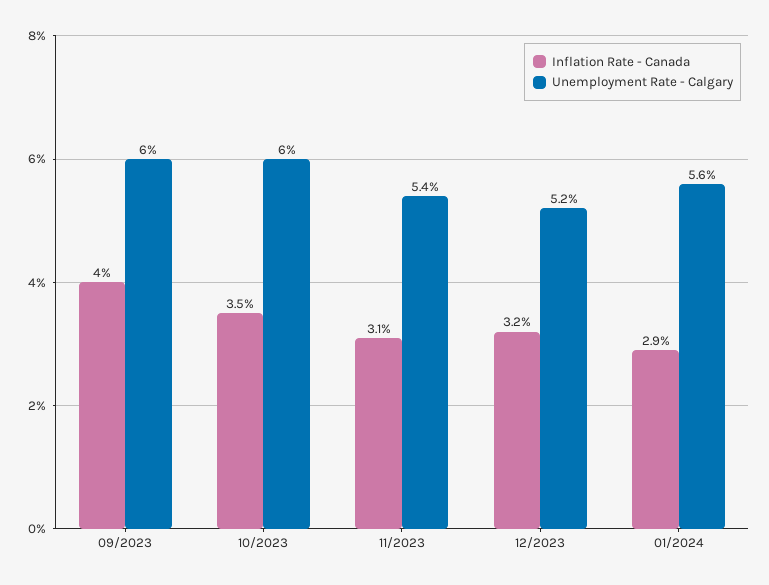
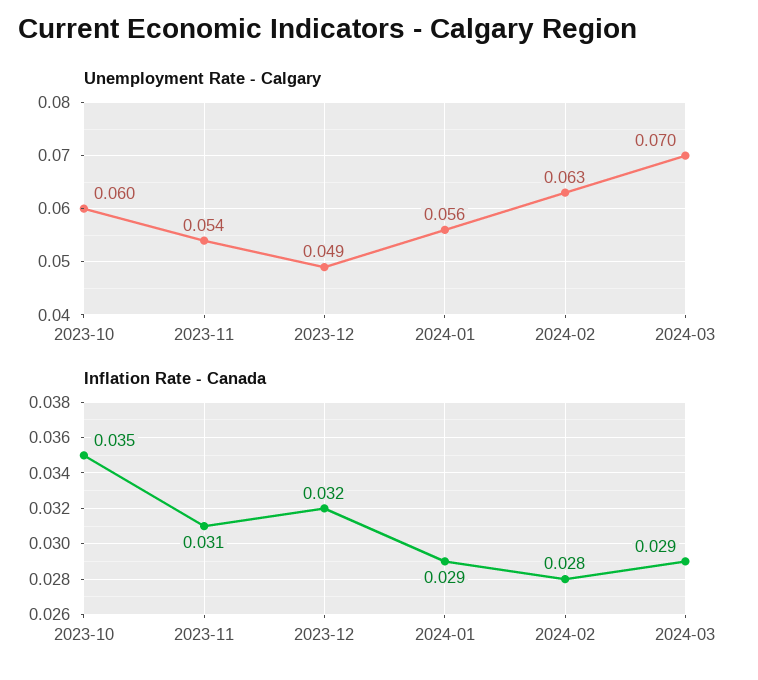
Inflation Rate - Canada, 09/2023: 0.04 -> none
Unemployment Rate - Calgary, 09/2023: 0.06 -> none
Unemployment Rate - Calgary, 12/2023: 0.052 -> 0.049
Unemployment Rate - Calgary, 2024-02: none -> 0.063
Unemployment Rate - Calgary, 2024-03: none -> 0.07
Inflation Rate - Canada, 2024-02: none -> 0.028
Inflation Rate - Canada, 2024-03: none -> 0.029

